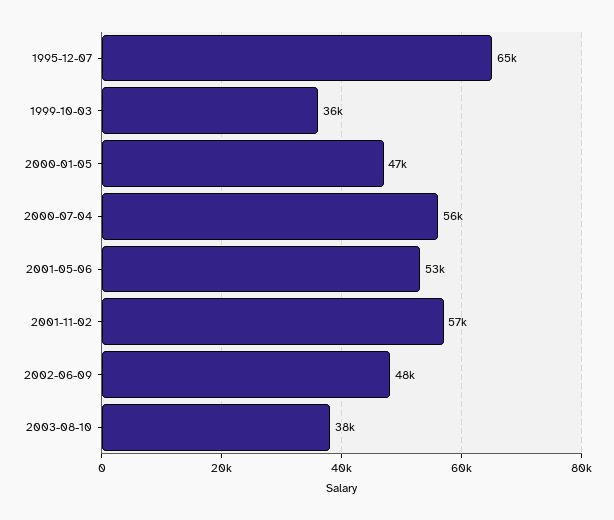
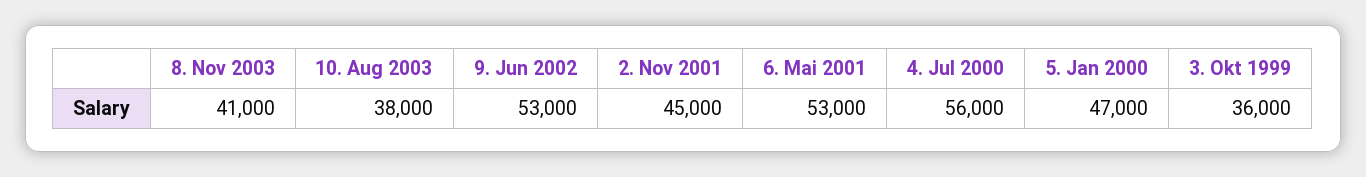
1995-12-07: 65000 -> none
2001-11-02: 57000 -> 45000
2002-06-09: 48000 -> 53000
8. Nov 2003: none -> 41000

